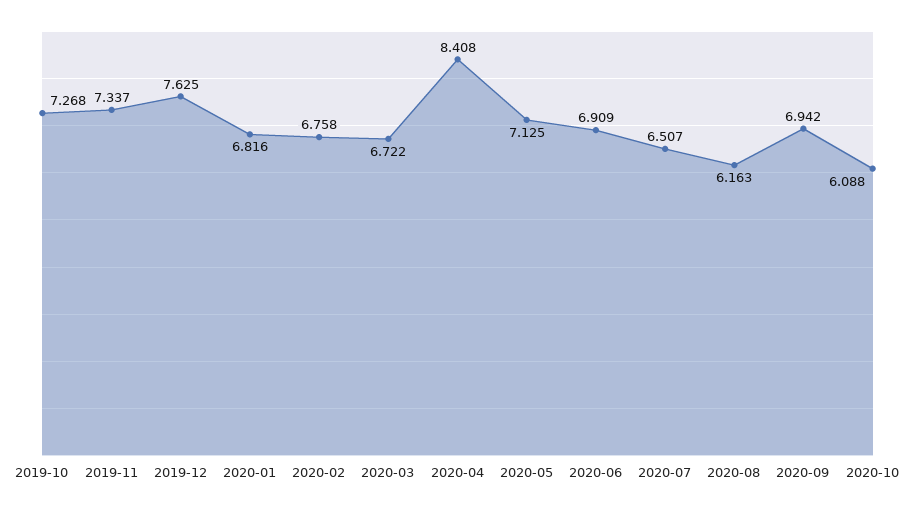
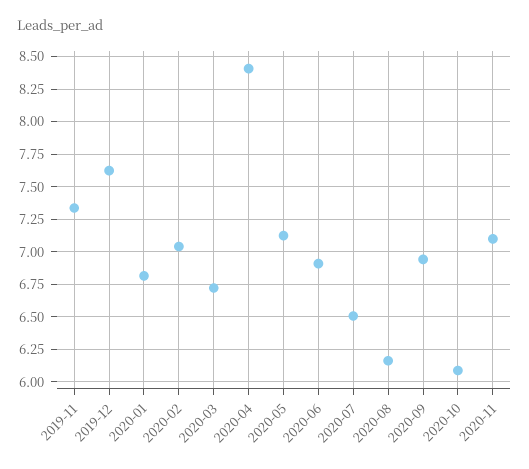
2019-10: 7.268 -> none
2020-02: 6.758 -> 7.05
2020-11: none -> 7.1

